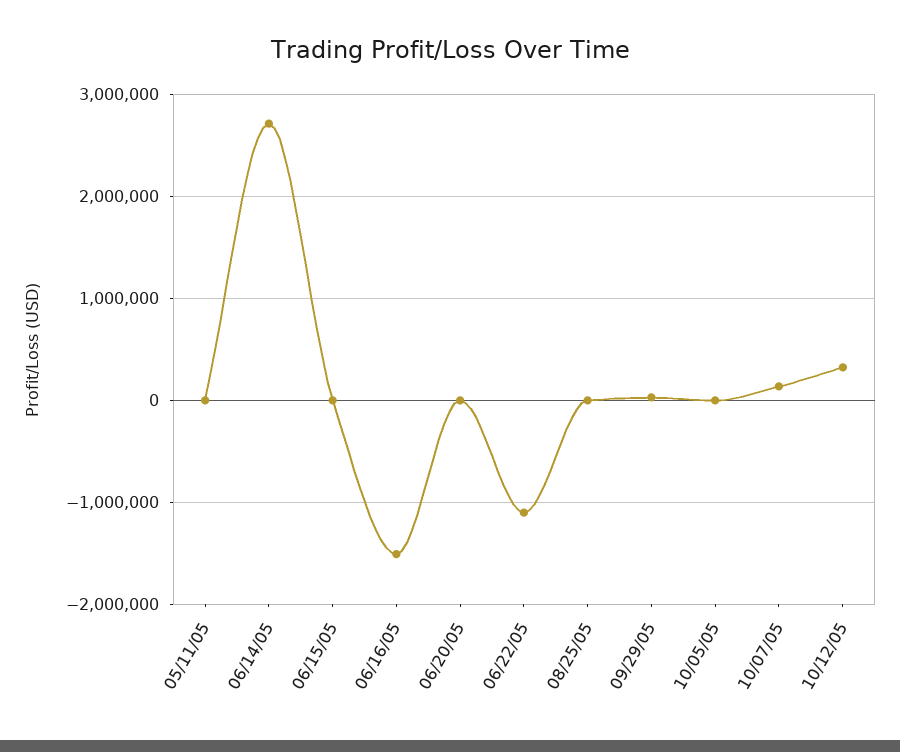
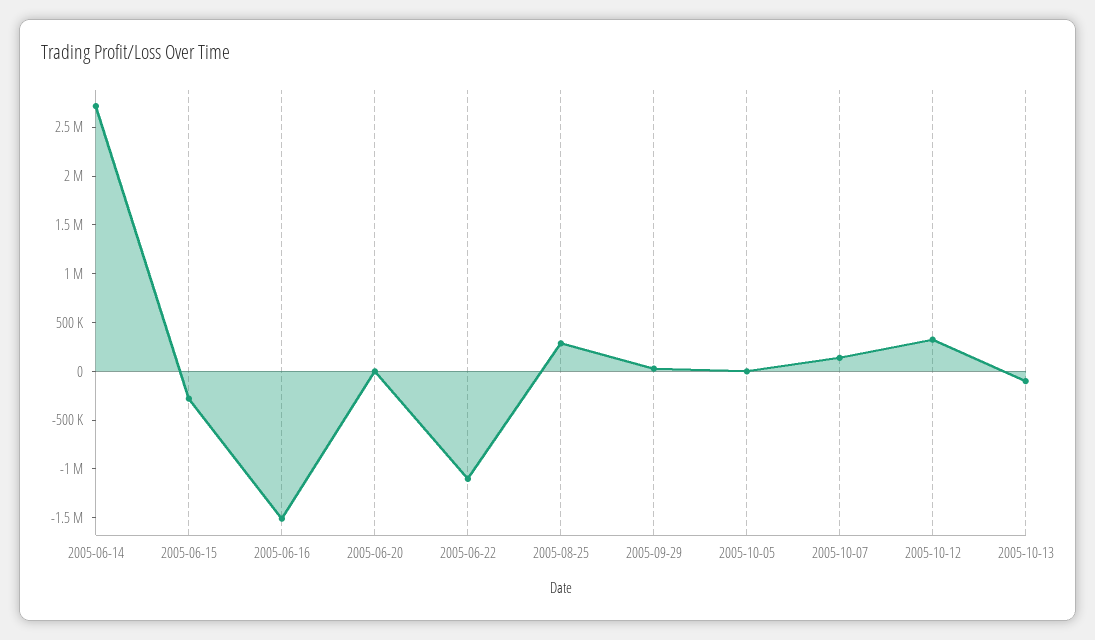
05/11/05: 0 -> none
06/15/05: 0 -> -300000
08/25/05: 0 -> 300000
2005-10-13: none -> -100000

